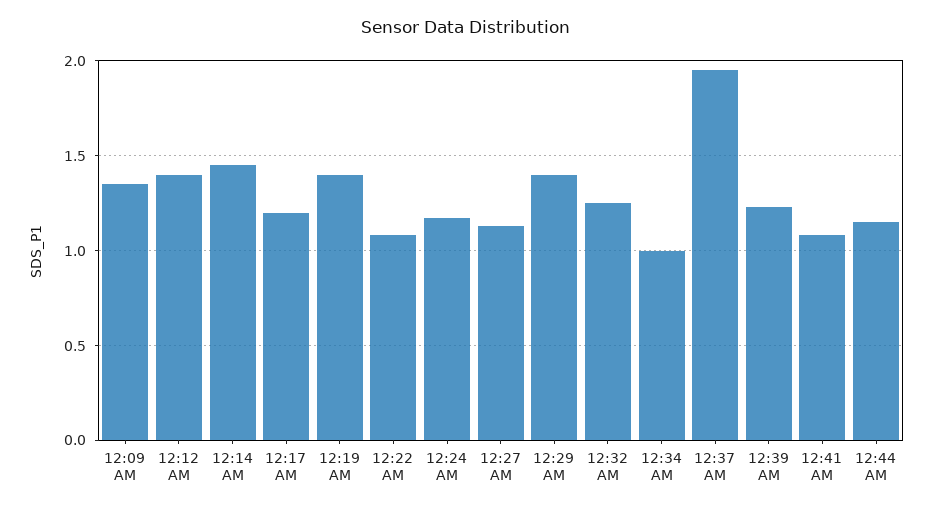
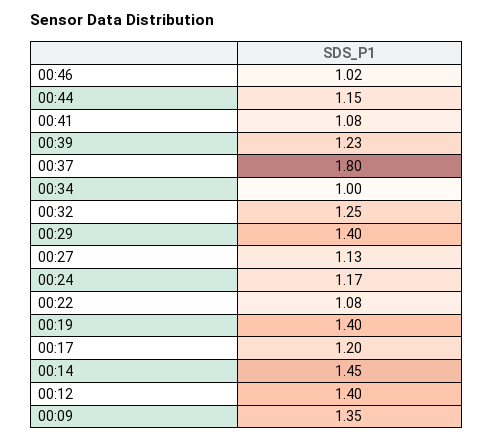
12:37 AM: 1.95 -> 1.8
00:46: none -> 1.02

